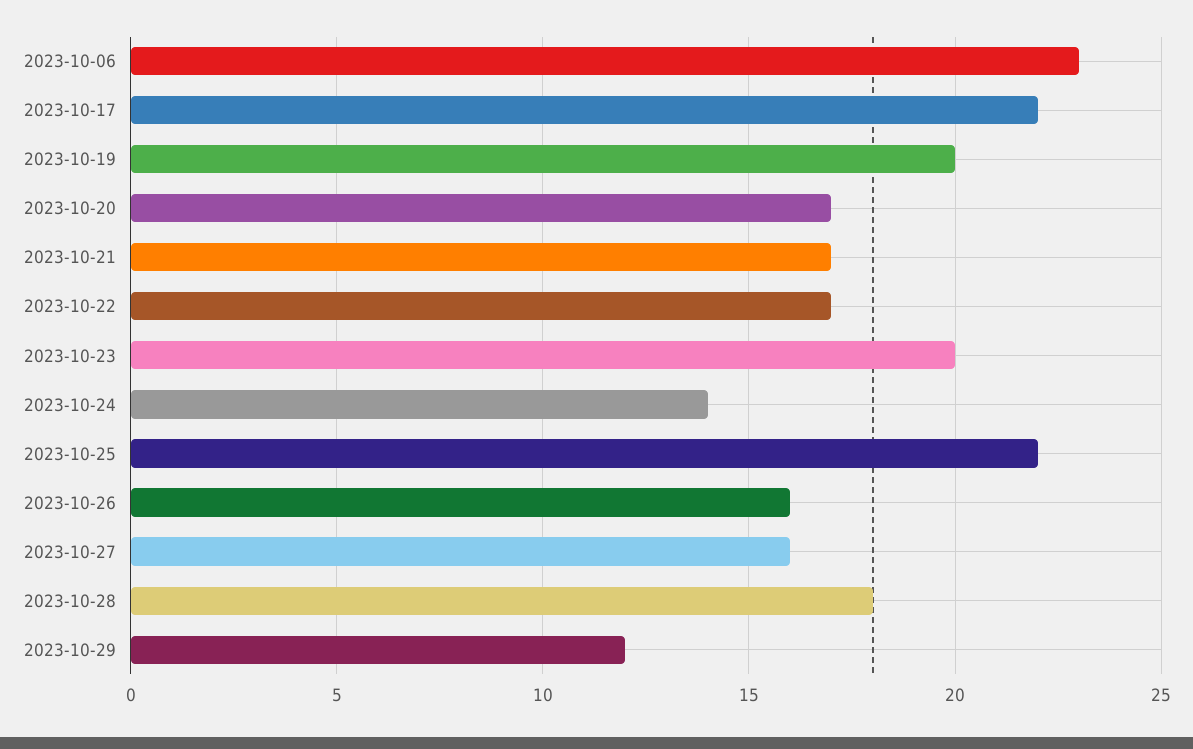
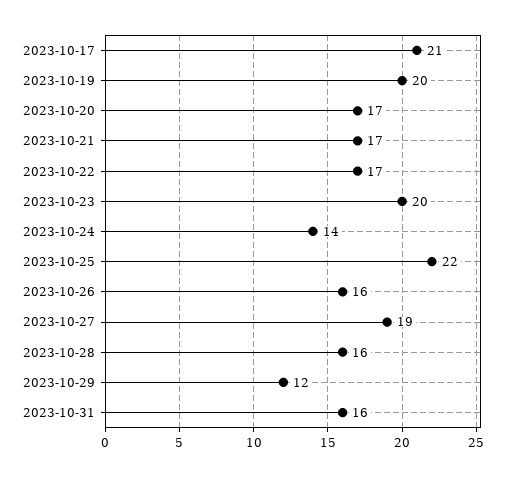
2023-10-06: 23 -> none
2023-10-17: 22 -> 21
2023-10-27: 16 -> 19
2023-10-28: 18 -> 16
2023-10-31: none -> 16

